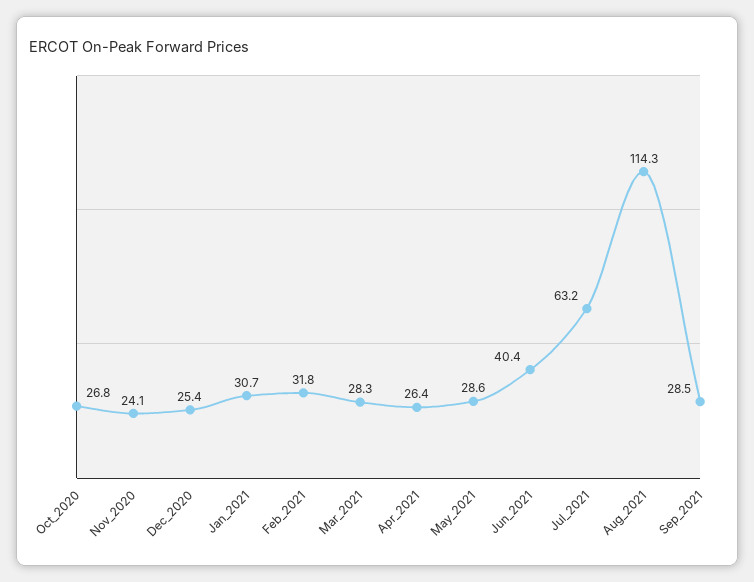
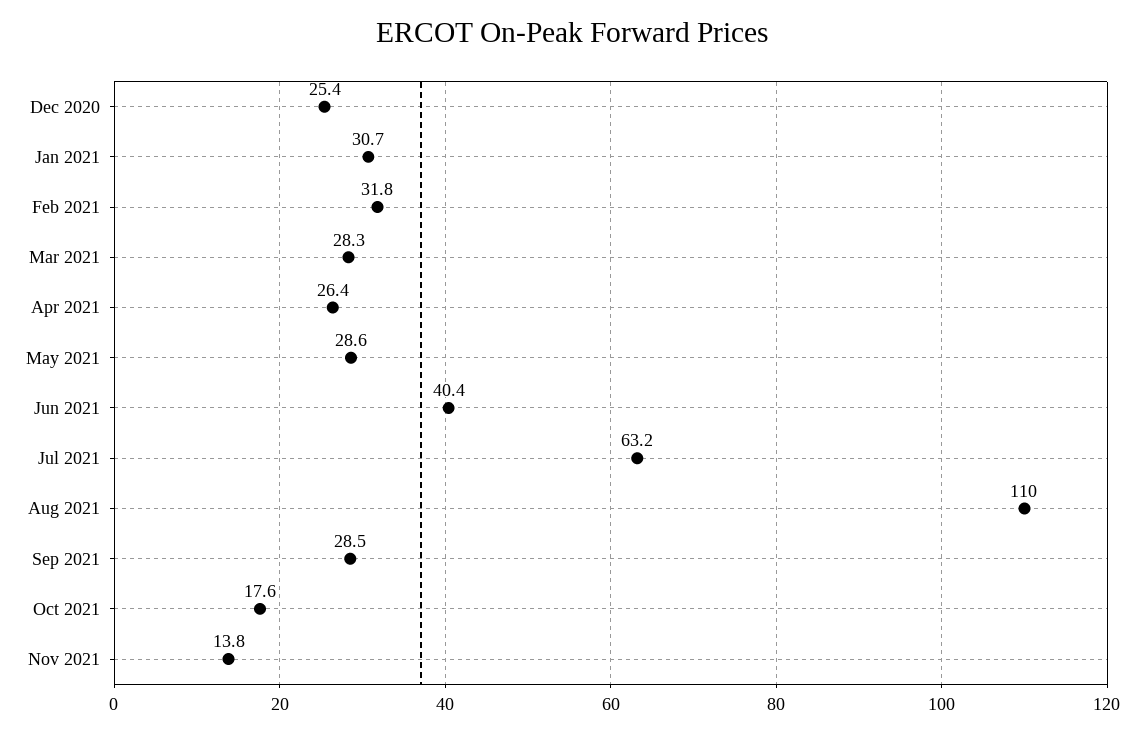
Oct_2020: 26.8 -> none
Nov_2020: 24.1 -> none
Aug_2021: 114.3 -> 110
Oct 2021: none -> 17.6
Nov 2021: none -> 13.8

